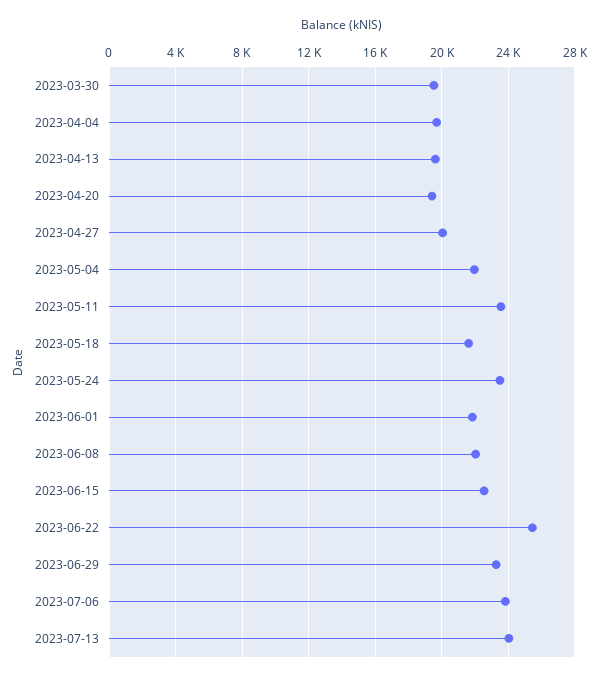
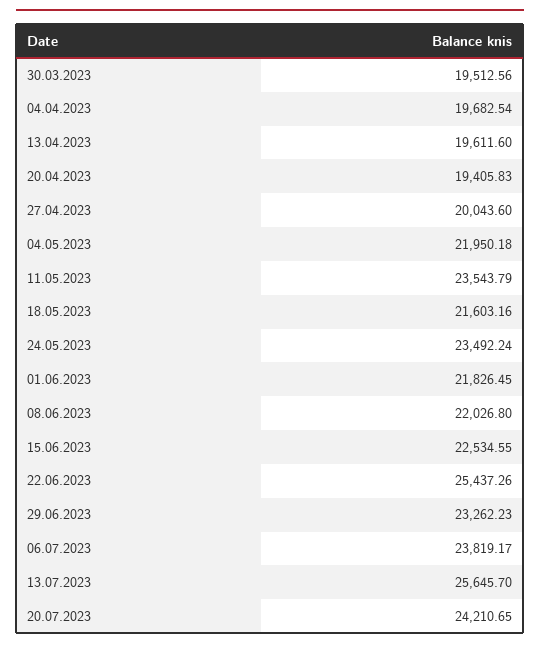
2023-07-13: 24000 -> 25645.7
20.07.2023: none -> 24210.65

